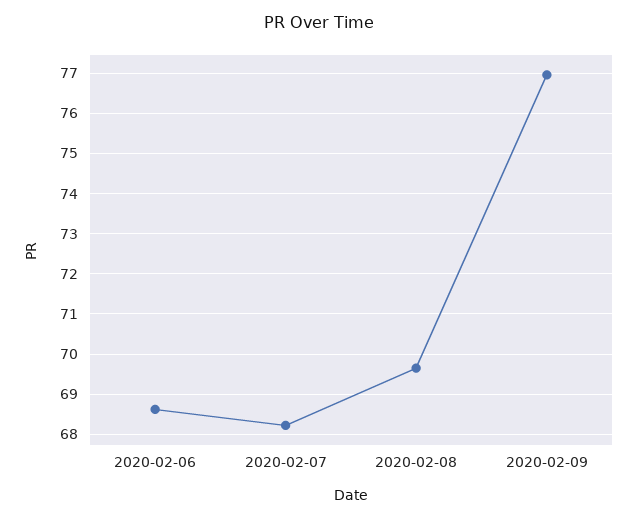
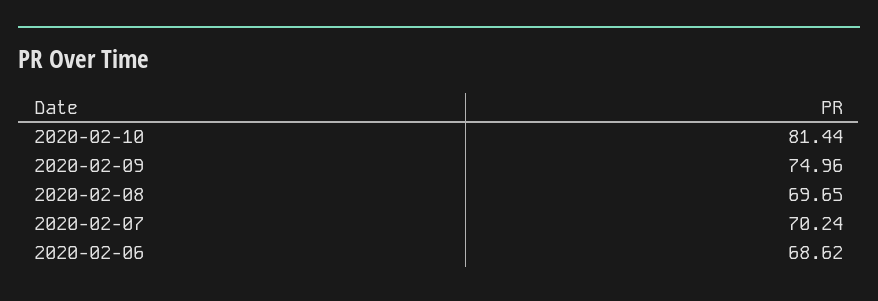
2020-02-07: 68.2 -> 70.24
2020-02-09: 77 -> 74.96
2020-02-10: none -> 81.44

